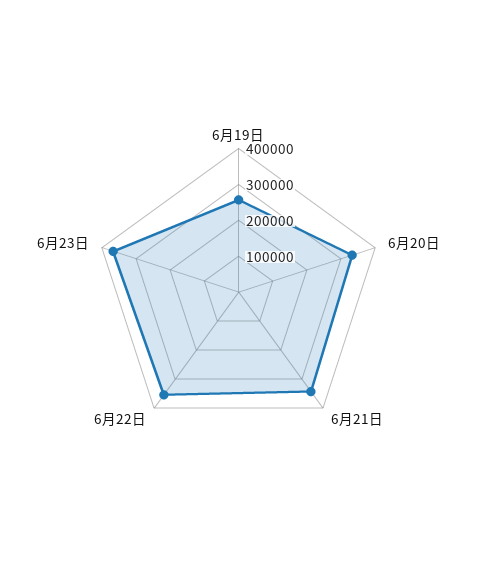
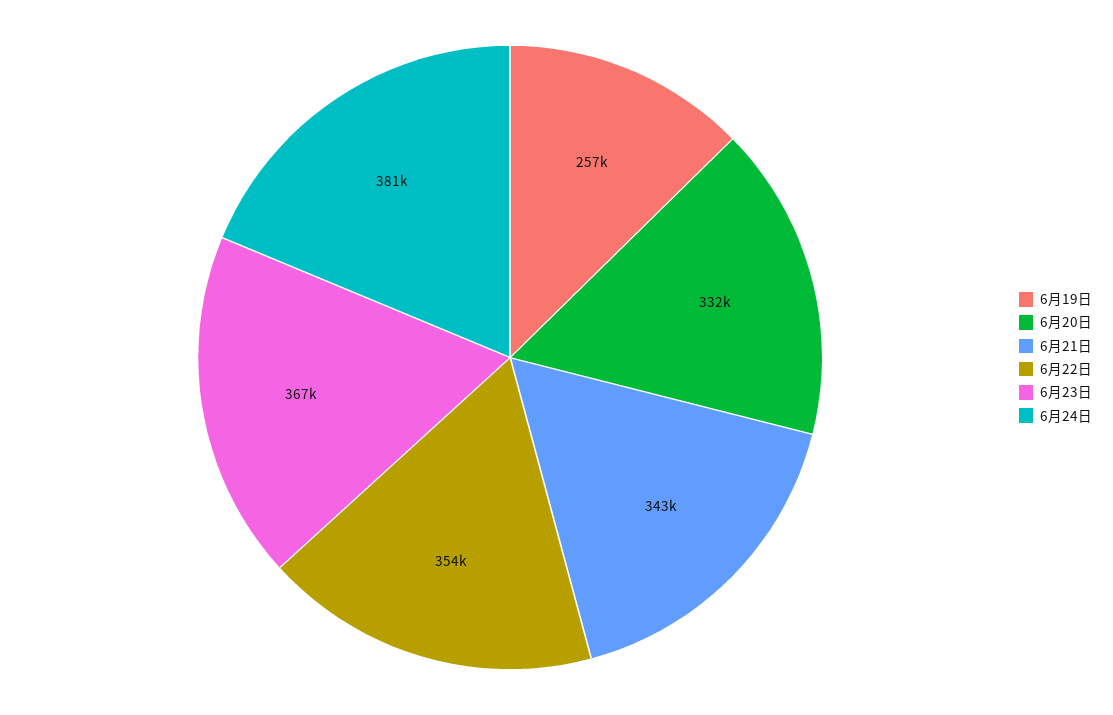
6月24日: none -> 381000

